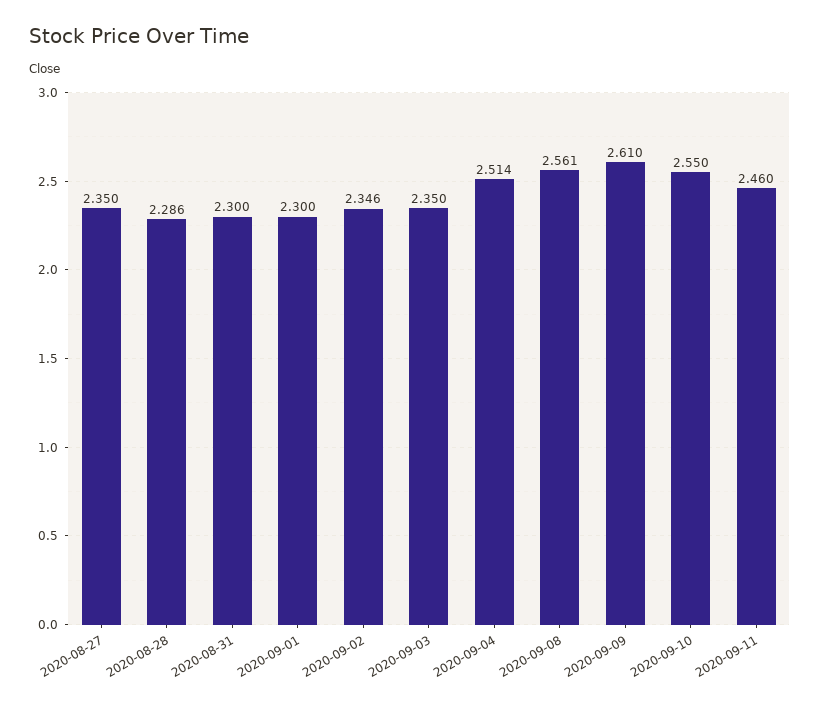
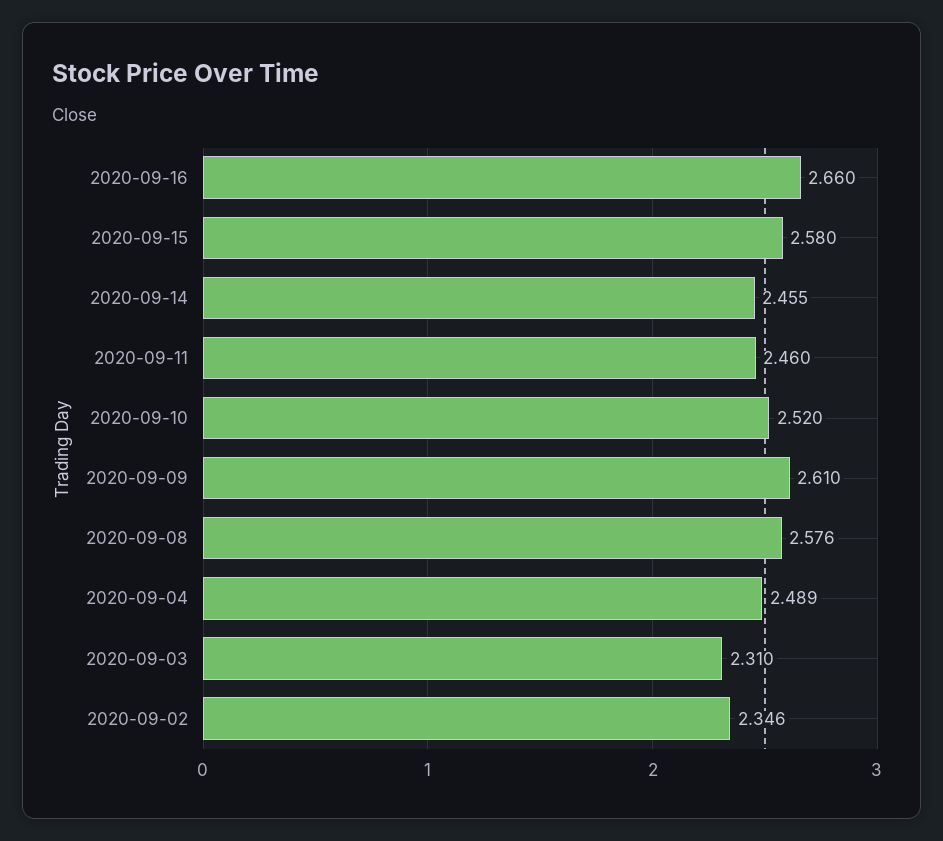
2020-08-27: 2.35 -> none
2020-08-28: 2.286 -> none
2020-08-31: 2.3 -> none
2020-09-01: 2.3 -> none
2020-09-03: 2.35 -> 2.31
2020-09-04: 2.514 -> 2.489
2020-09-08: 2.561 -> 2.576
2020-09-10: 2.55 -> 2.52
2020-09-16: none -> 2.66
2020-09-15: none -> 2.58
2020-09-14: none -> 2.455

